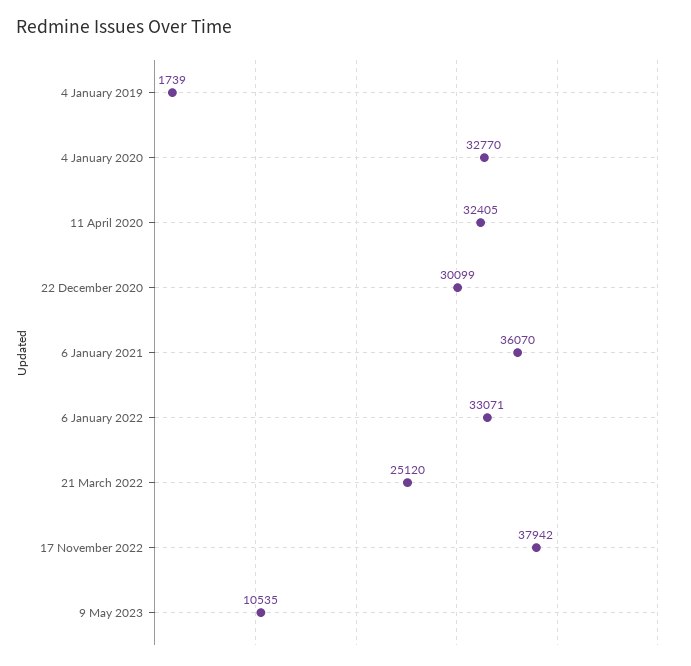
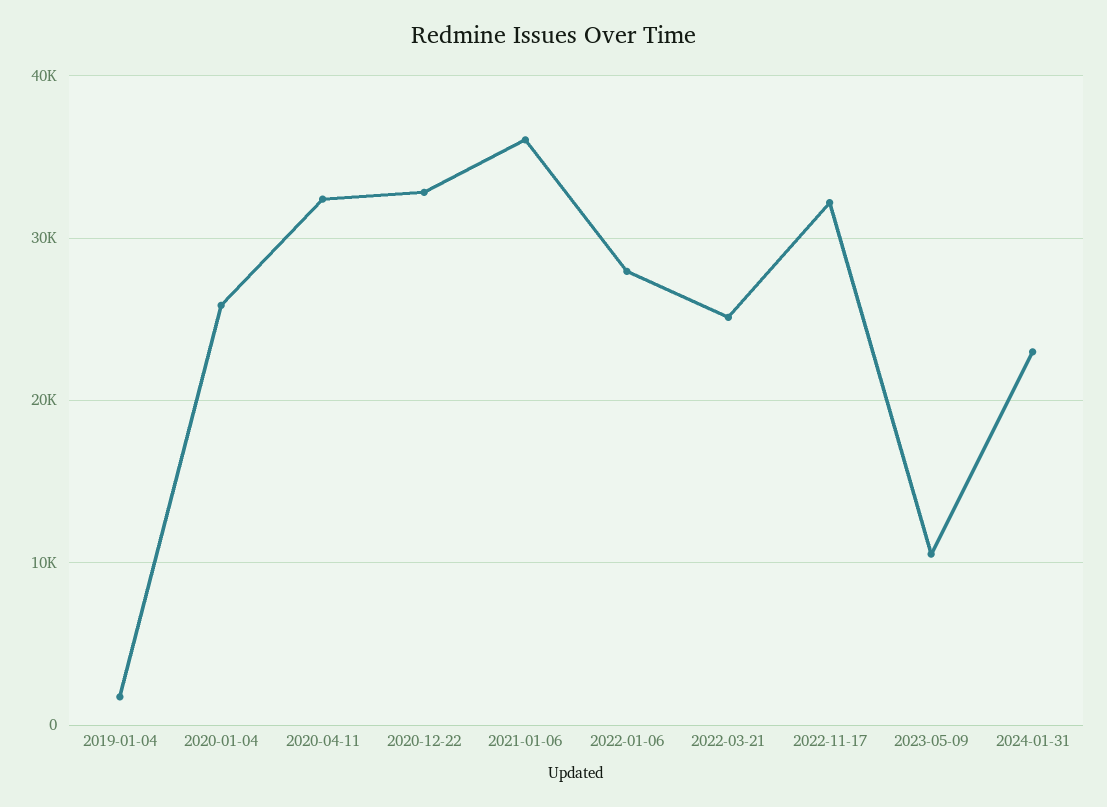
4 January 2020: 32770 -> 26000
22 December 2020: 30099 -> 33000
6 January 2022: 33071 -> 28000
17 November 2022: 37942 -> 32000
2024-01-31: none -> 23000

